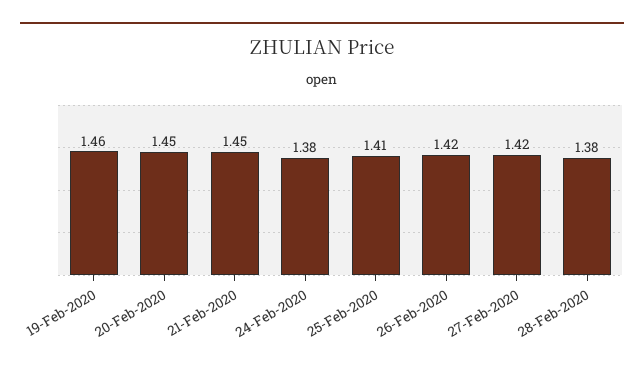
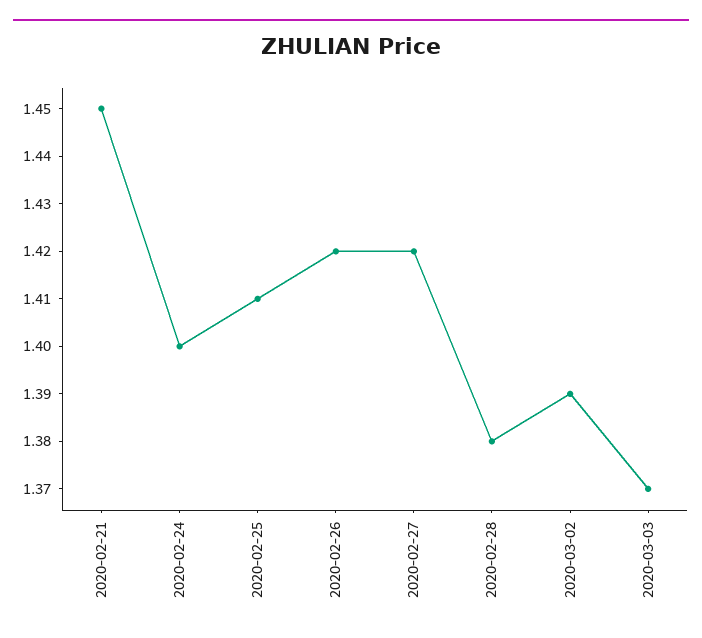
19-Feb-2020: 1.46 -> none
20-Feb-2020: 1.45 -> none
24-Feb-2020: 1.38 -> 1.4
2020-03-02: none -> 1.39
2020-03-03: none -> 1.37

